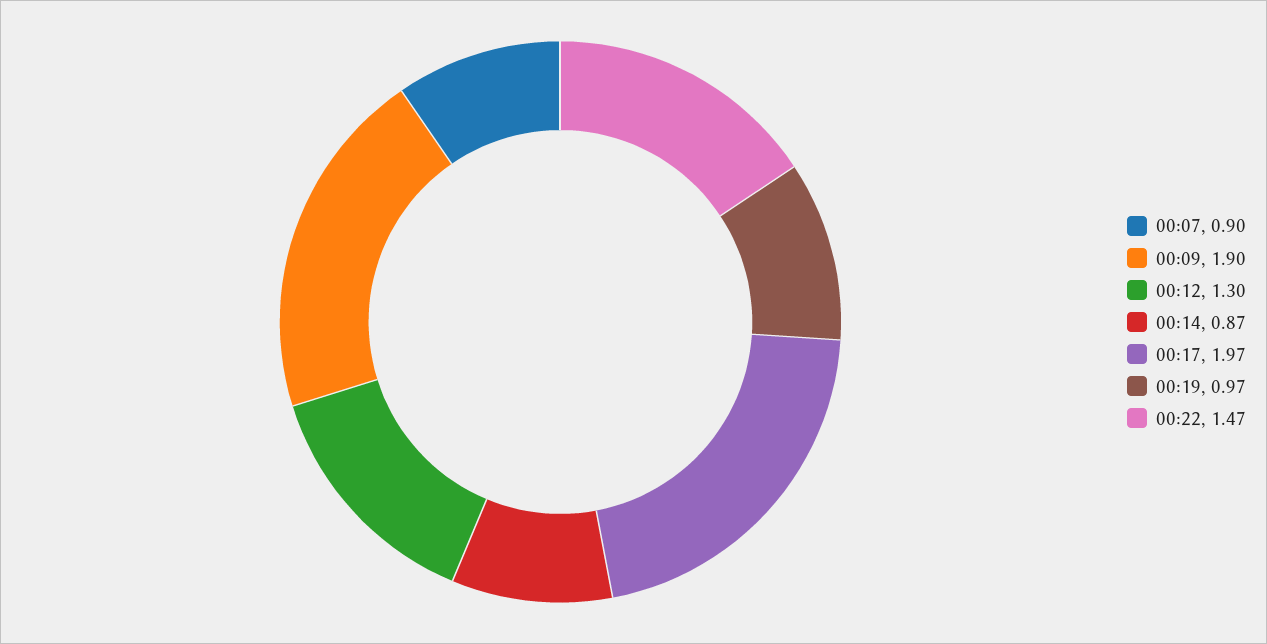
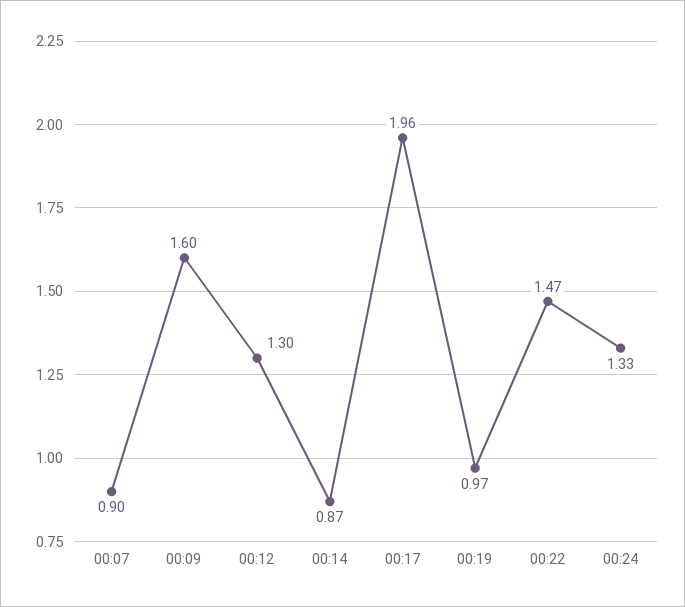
00:09: 1.9 -> 1.6
00:17: 1.97 -> 1.96
00:24: none -> 1.33

